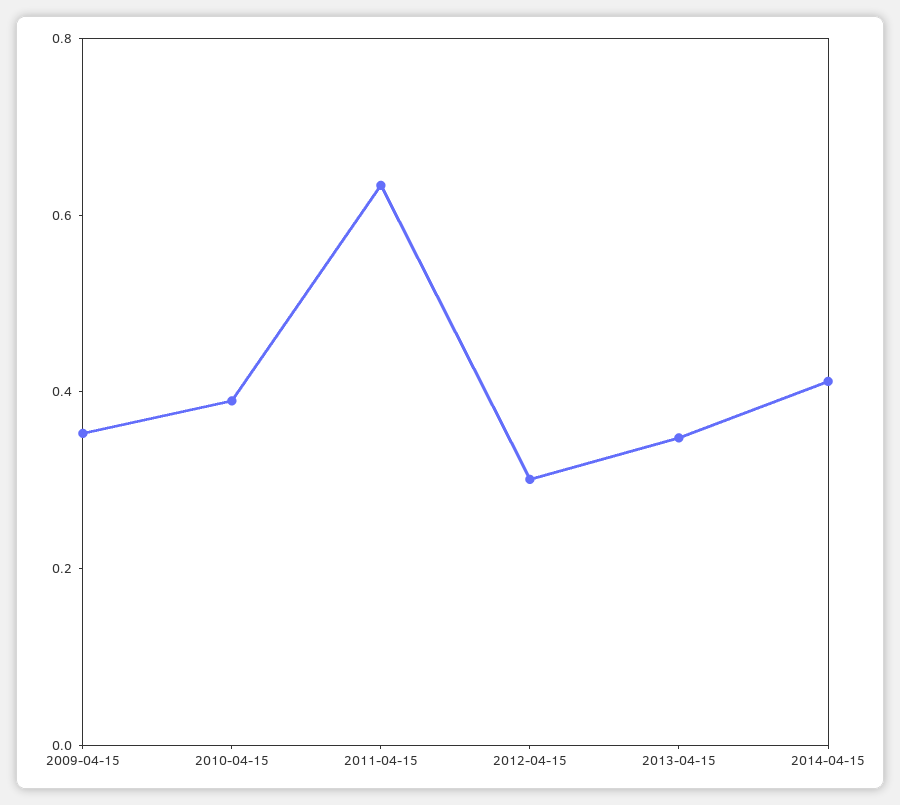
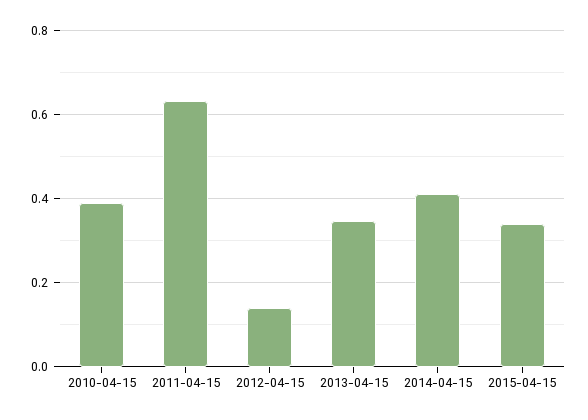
2009-04-15: 0.35 -> none
2012-04-15: 0.3 -> 0.14
2015-04-15: none -> 0.34

